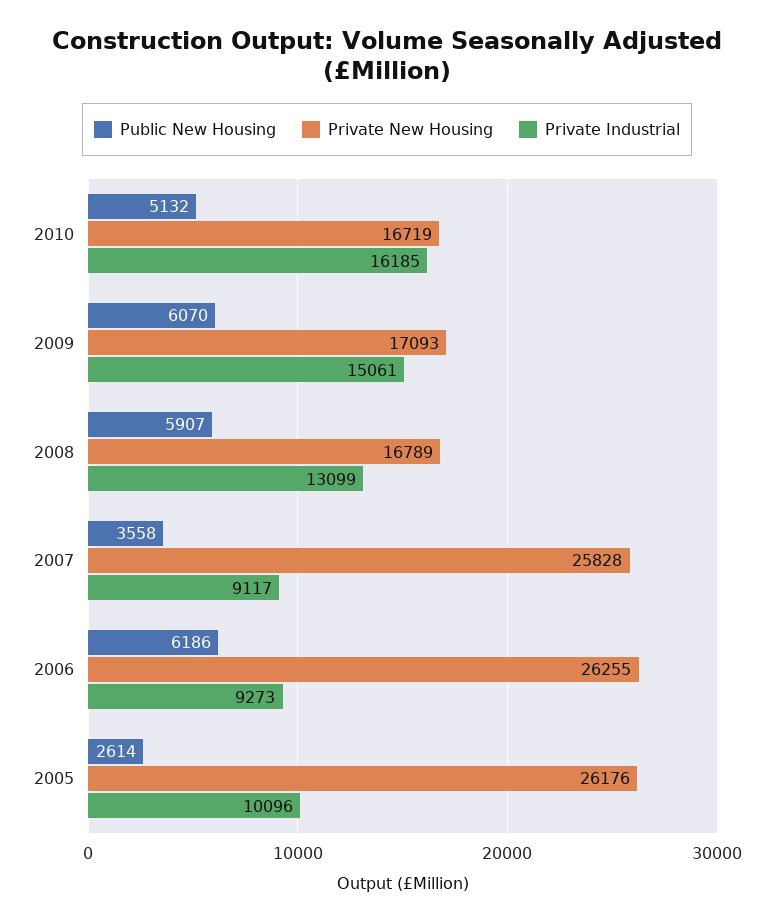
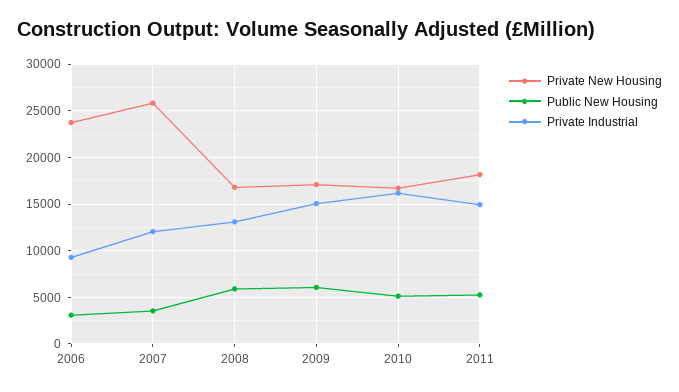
Private Industrial, 2007: 9117 -> 12000
Public New Housing, 2006: 6186 -> 3000
Private New Housing, 2006: 26255 -> 24000
Public New Housing, 2005: 2614 -> none
Private New Housing, 2005: 26176 -> none
Private Industrial, 2005: 10096 -> none
Private New Housing, 2011: none -> 18000
Public New Housing, 2011: none -> 5000
Private Industrial, 2011: none -> 15000

